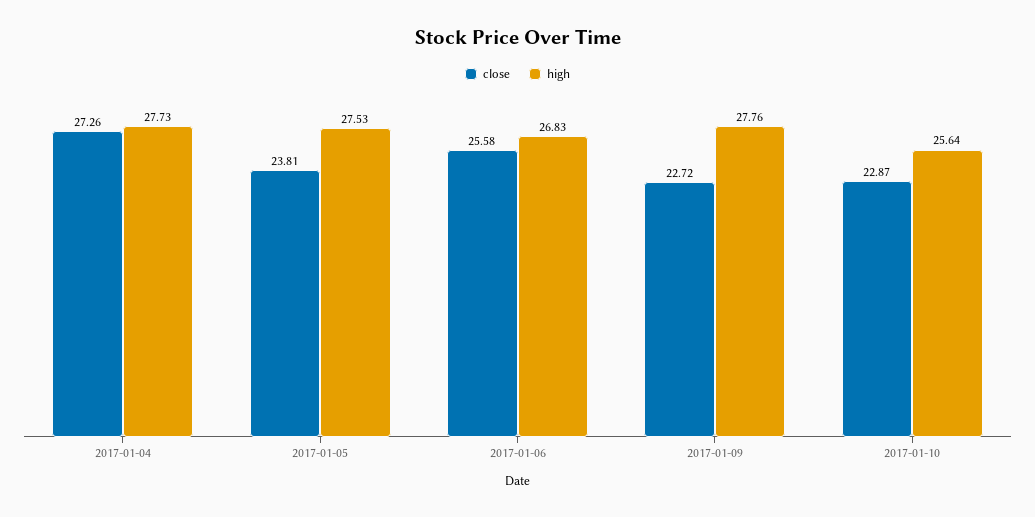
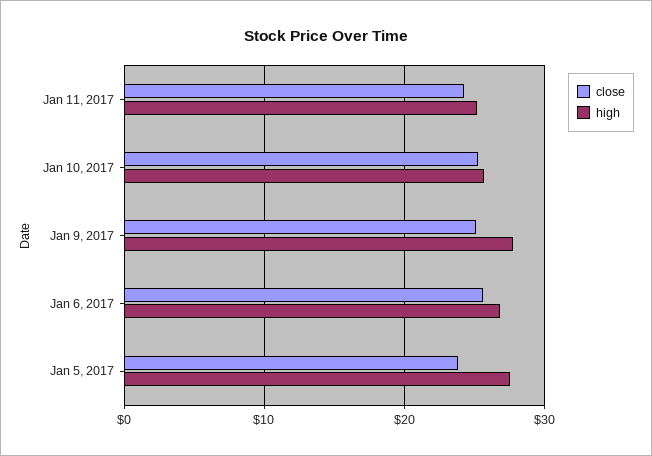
close, 2017-01-04: 27.26 -> none
high, 2017-01-04: 27.73 -> none
close, 2017-01-09: 22.72 -> 25
close, 2017-01-10: 22.87 -> 25
close, Jan 11, 2017: none -> 24
high, Jan 11, 2017: none -> 25

